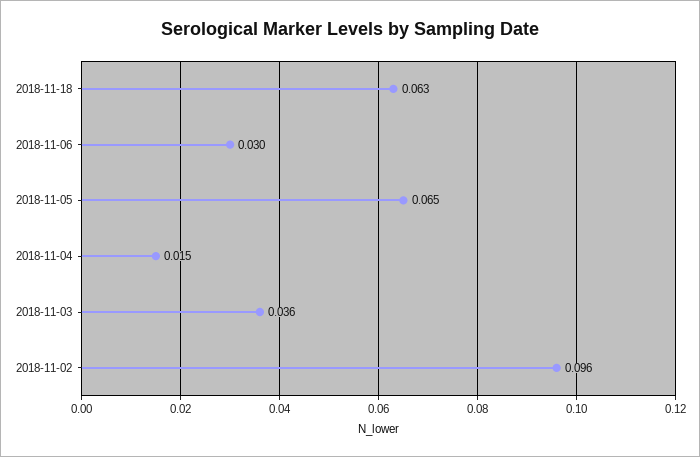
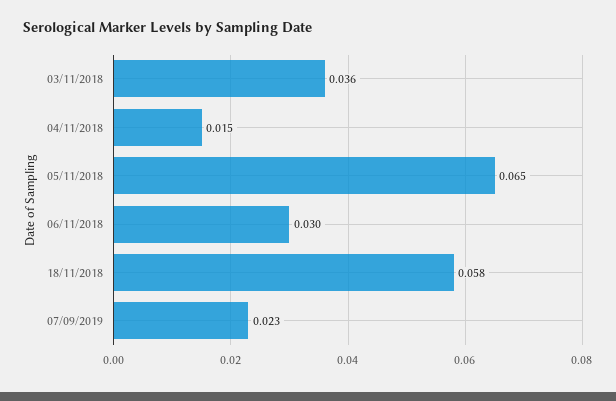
2018-11-18: 0.063 -> 0.058
2018-11-02: 0.096 -> none
07/09/2019: none -> 0.023

